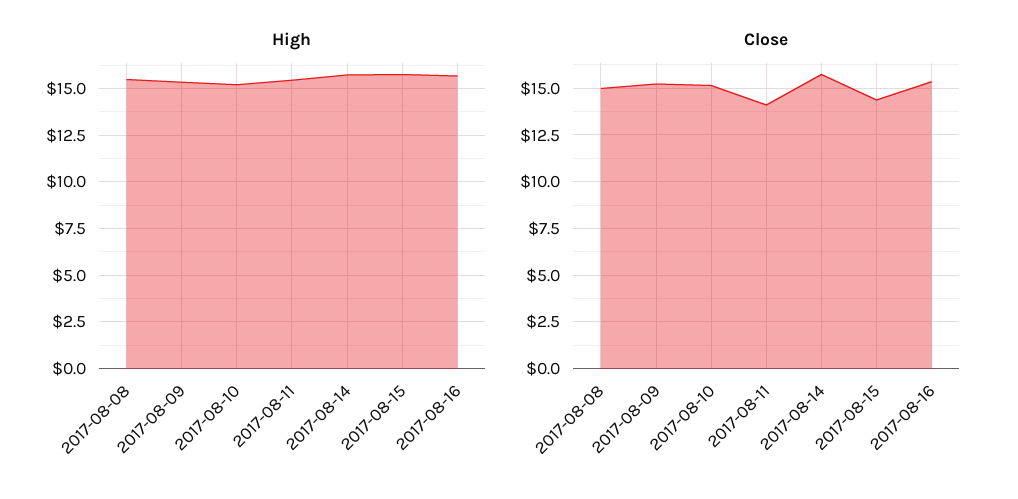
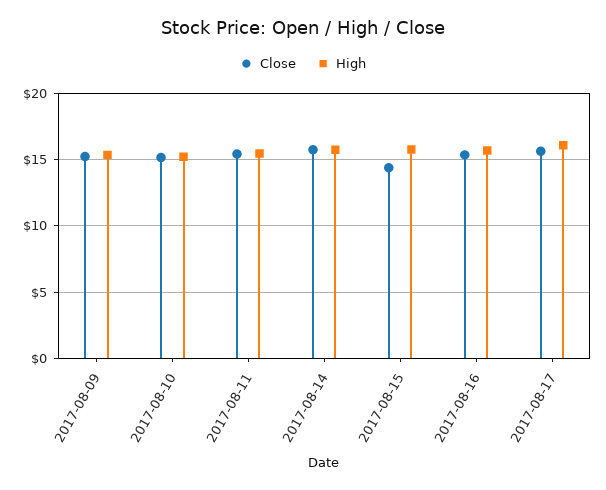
High, 2017-08-08: 15.5 -> none
Close, 2017-08-08: 15 -> none
Close, 2017-08-11: 14 -> 15.5
Close, 2017-08-17: none -> 15.5
High, 2017-08-17: none -> 16

